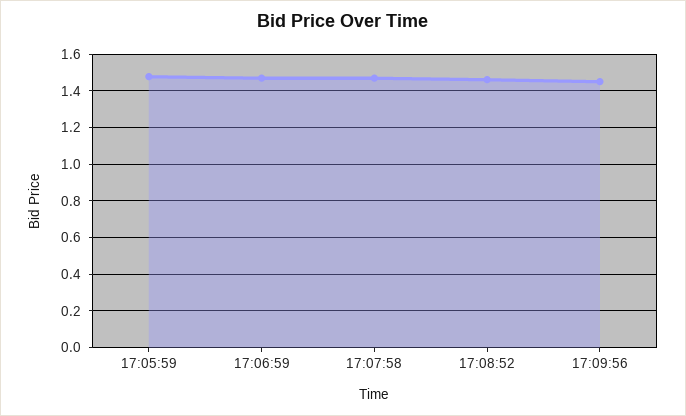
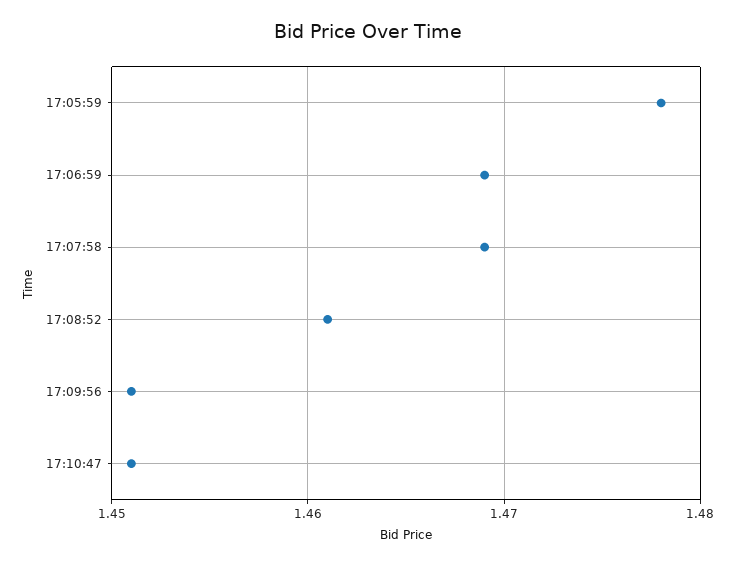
17:10:47: none -> 1.451

